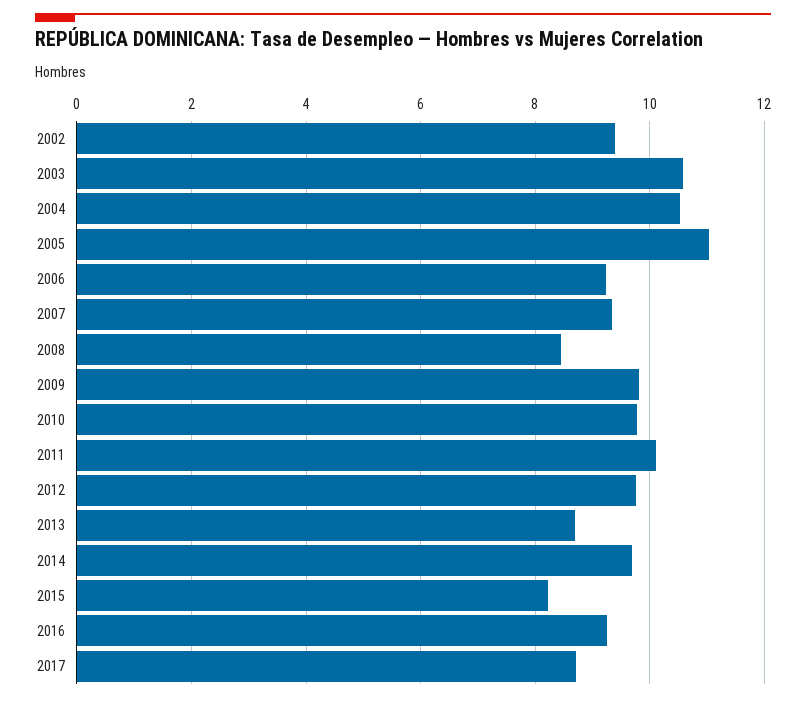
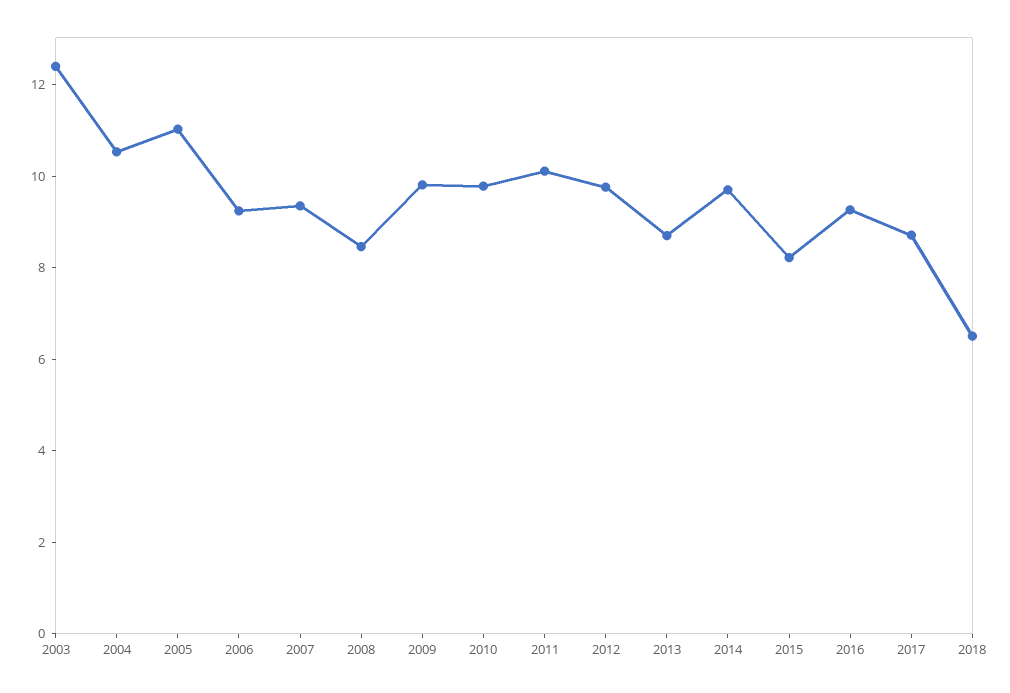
2002: 9.4 -> none
2003: 10.6 -> 12.5
2018: none -> 6.5

